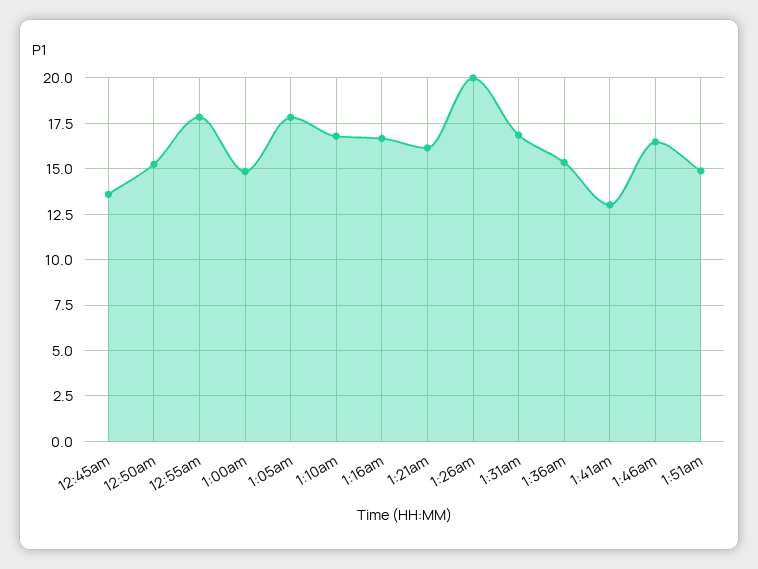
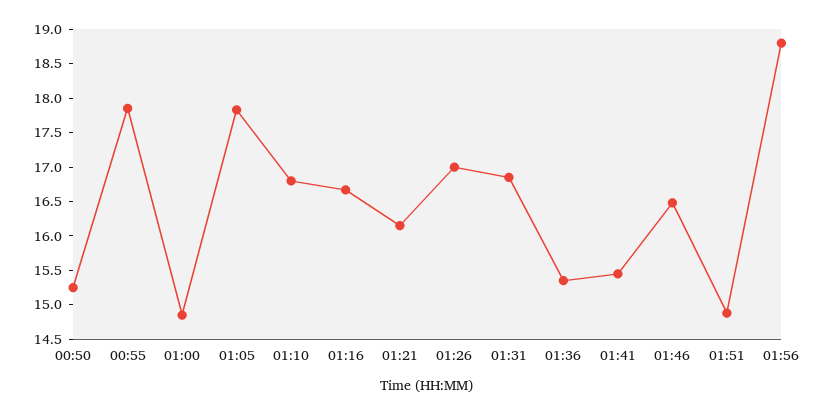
12:45am: 13.5 -> none
1:26am: 20 -> 17
1:41am: 13 -> 15.5
01:56: none -> 18.75

